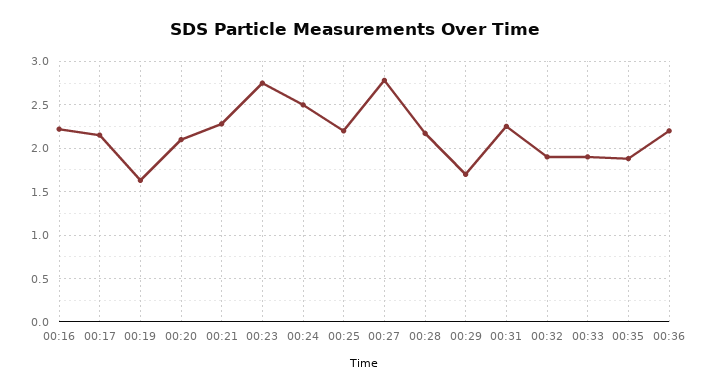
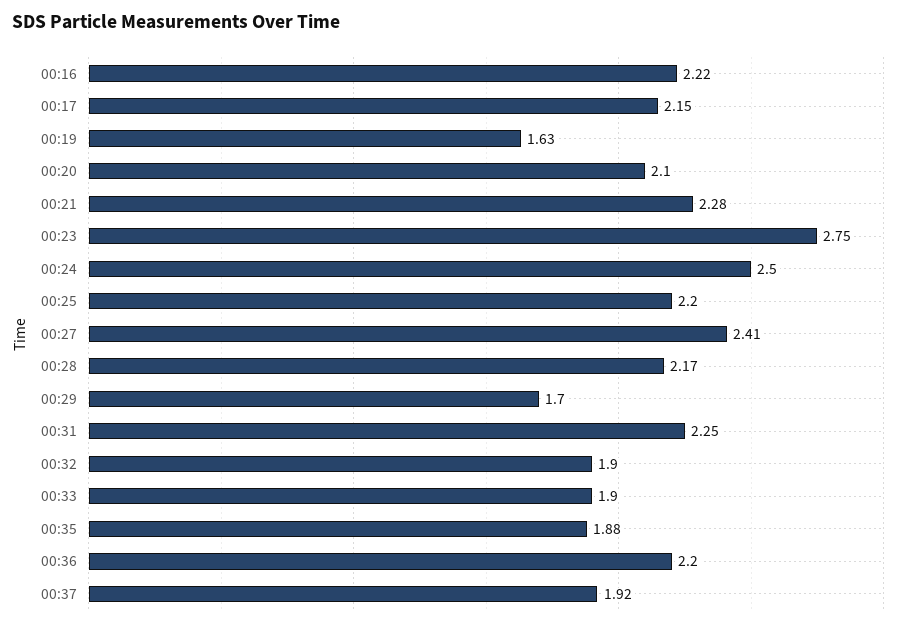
00:27: 2.8 -> 2.41
00:37: none -> 1.92

